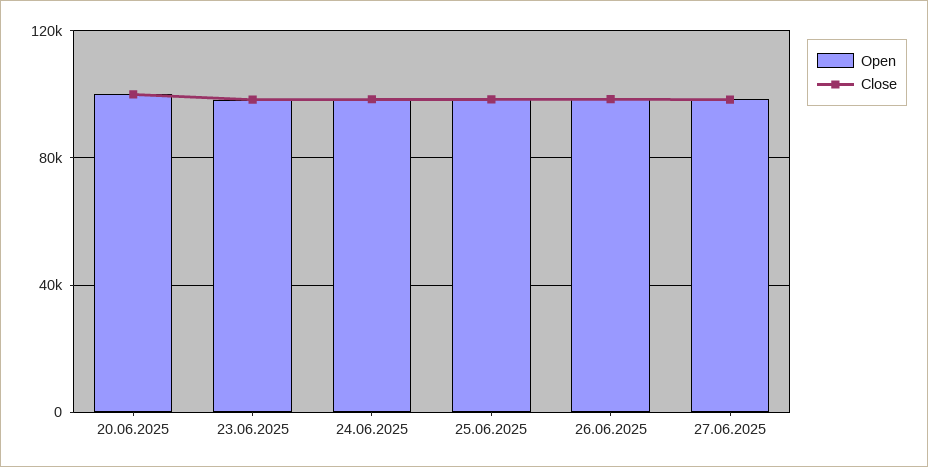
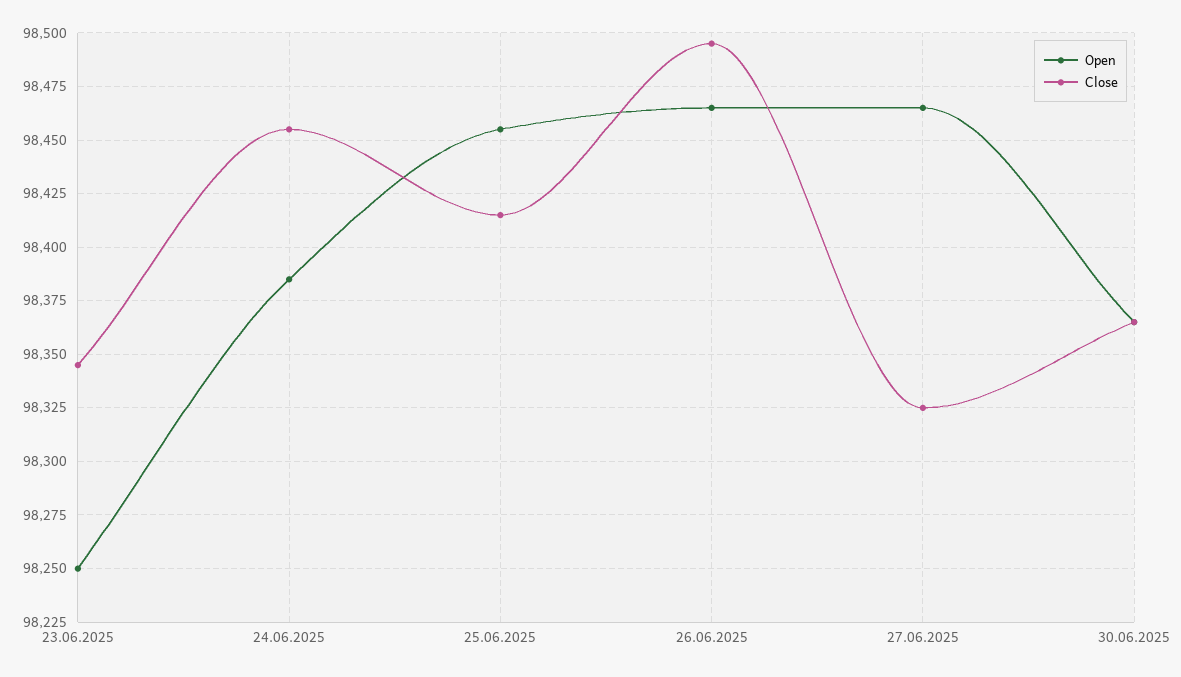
Open, 20.06.2025: 100000 -> none
Close, 20.06.2025: 100000 -> none
Open, 30.06.2025: none -> 98365
Close, 30.06.2025: none -> 98365

